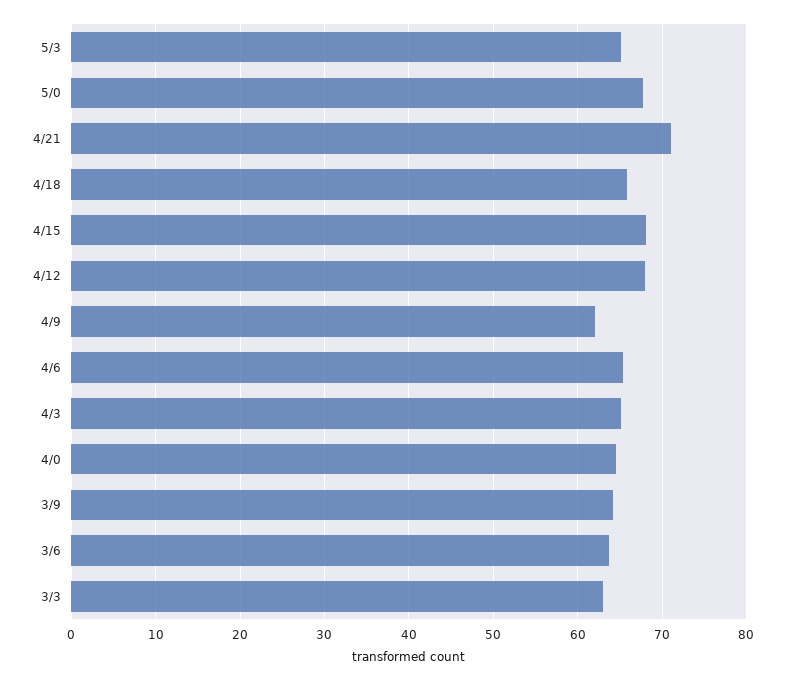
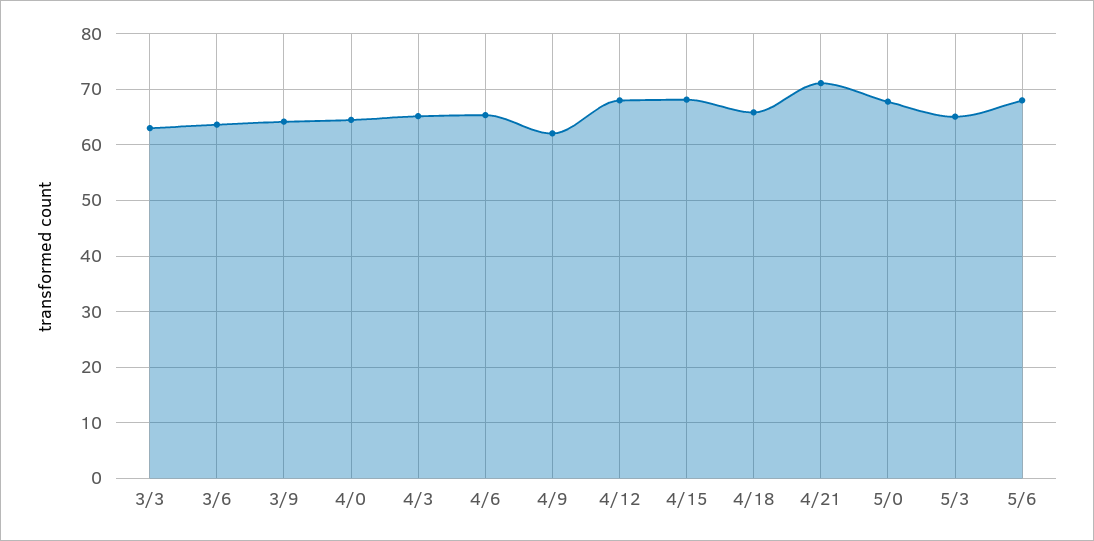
5/6: none -> 68

